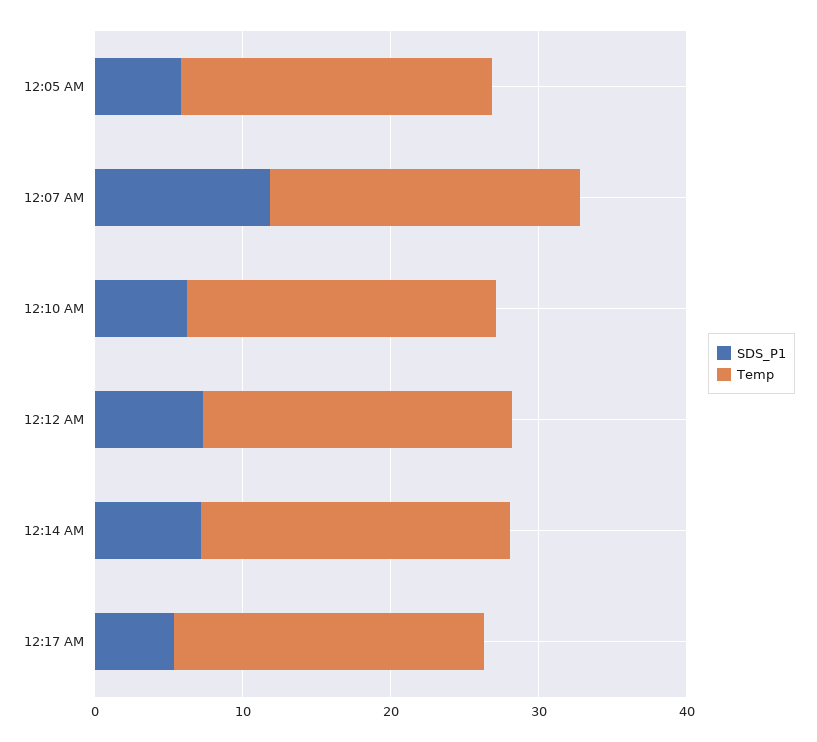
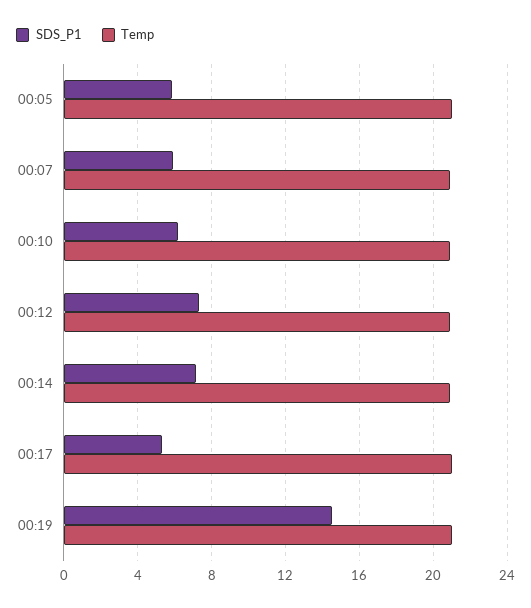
SDS_P1, 12:07 AM: 12 -> 6
SDS_P1, 00:19: none -> 14.5
Temp, 00:19: none -> 21

